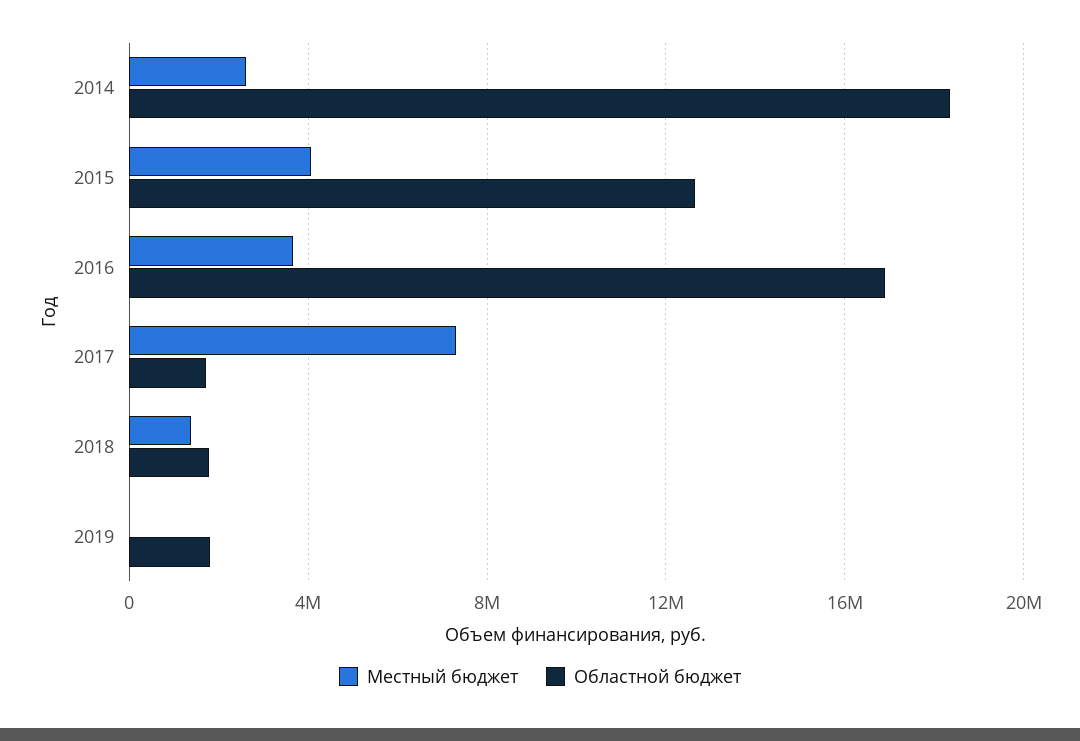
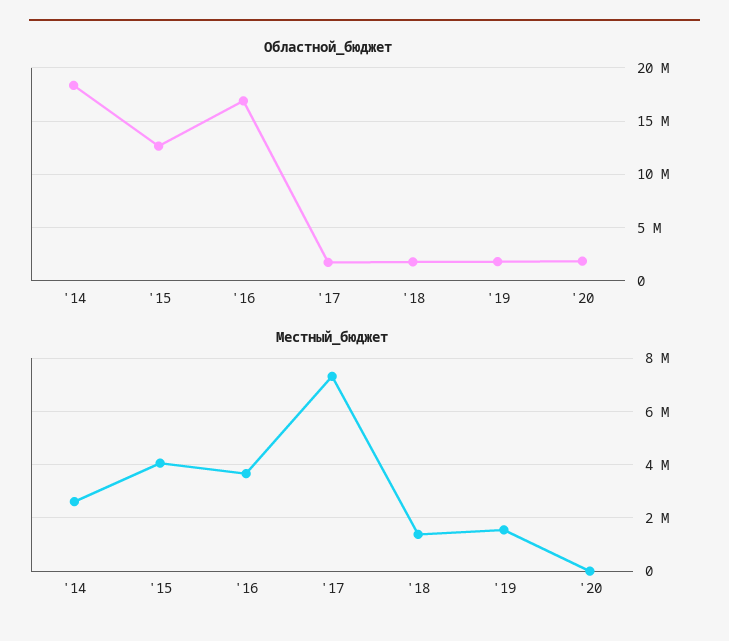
Местный бюджет, 2019: 0 -> 1500000
Областной бюджет, '20: none -> 2000000
Местный бюджет, '20: none -> 0

